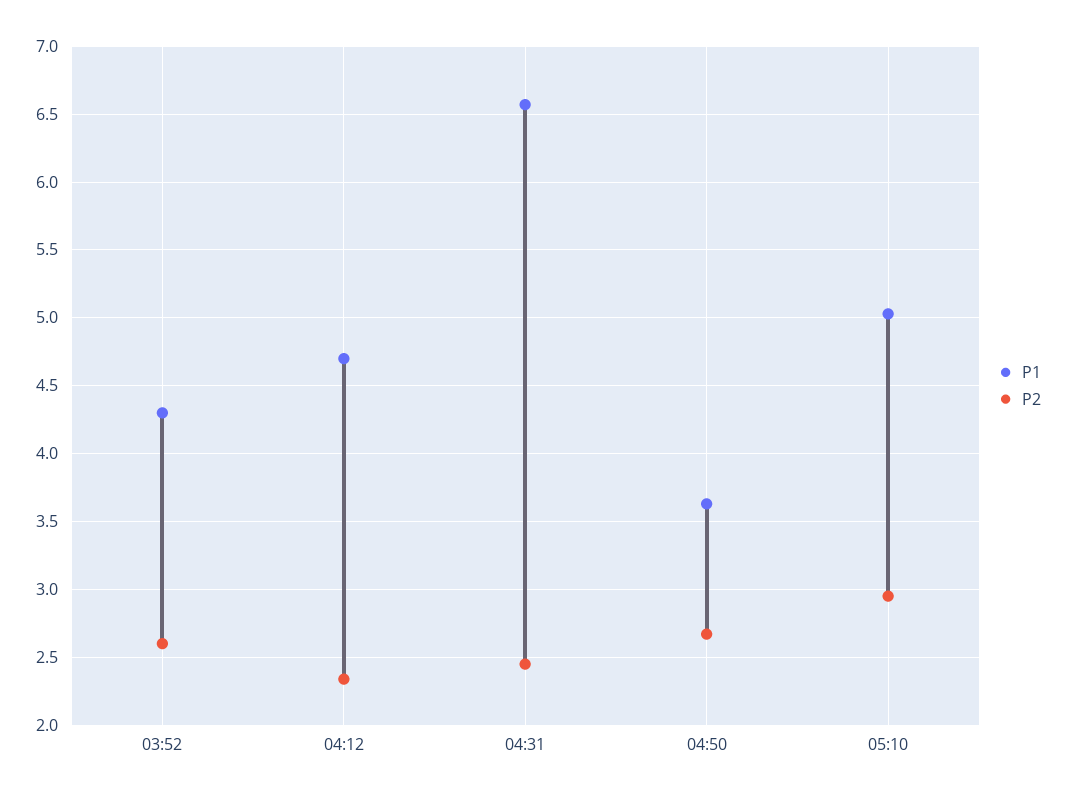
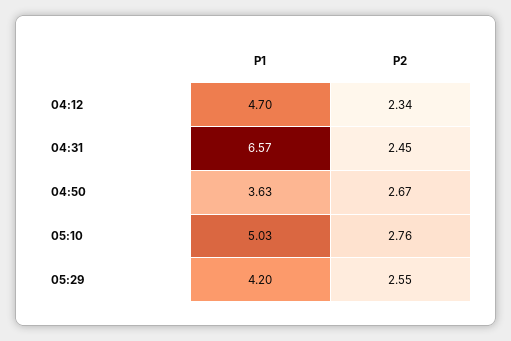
P1, 03:52: 4.3 -> none
P2, 03:52: 2.6 -> none
P2, 05:10: 2.95 -> 2.76
P1, 05:29: none -> 4.2
P2, 05:29: none -> 2.55

